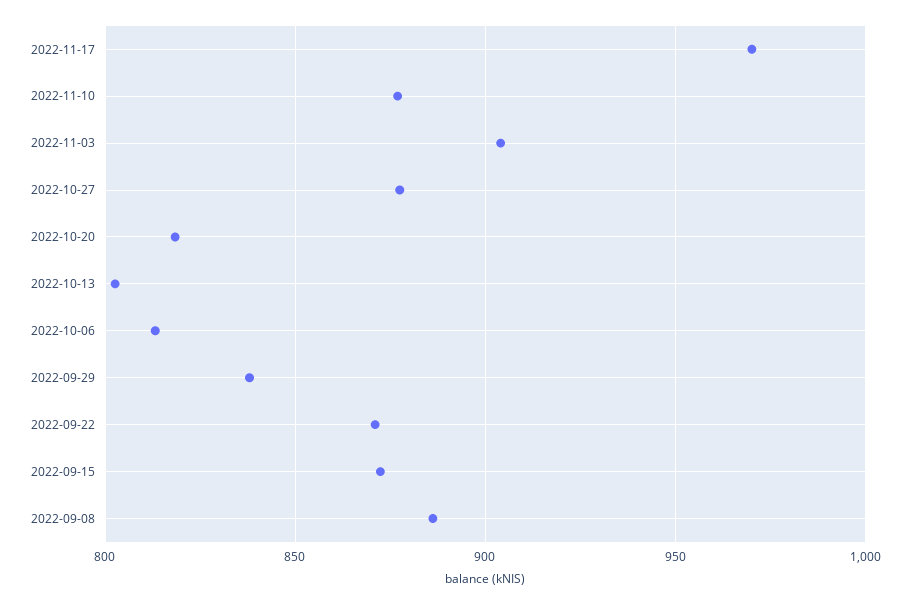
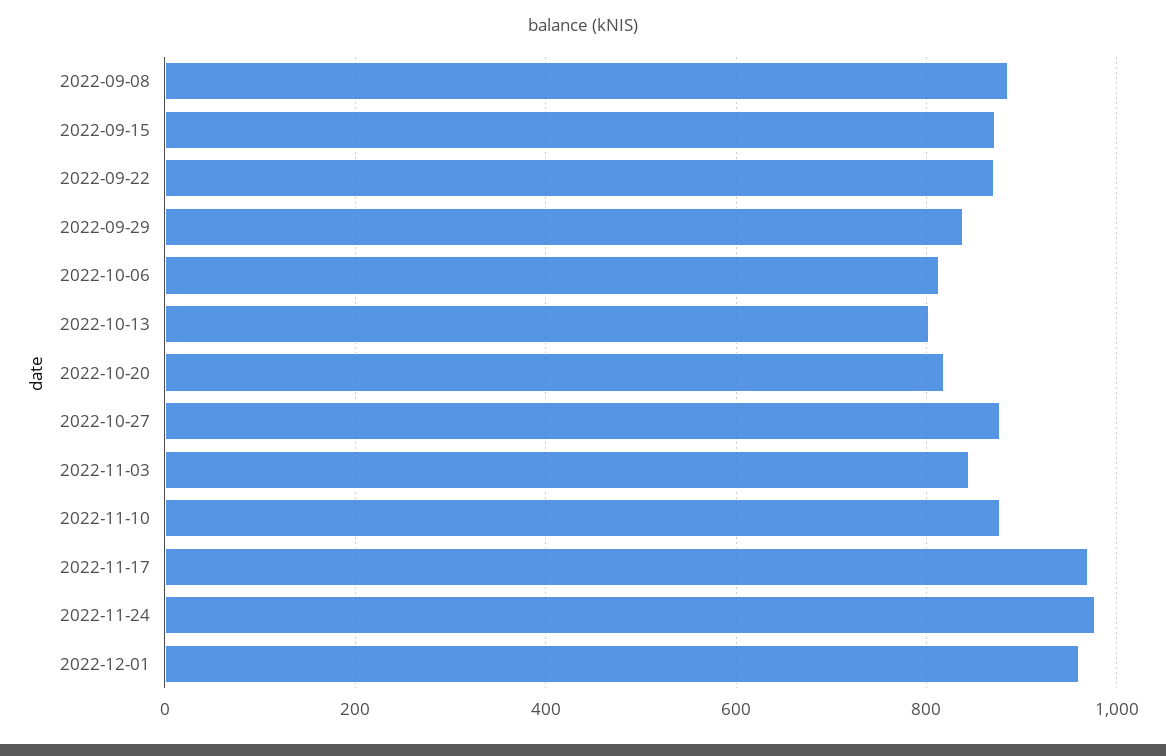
2022-11-03: 905 -> 840
2022-11-24: none -> 980
2022-12-01: none -> 960

